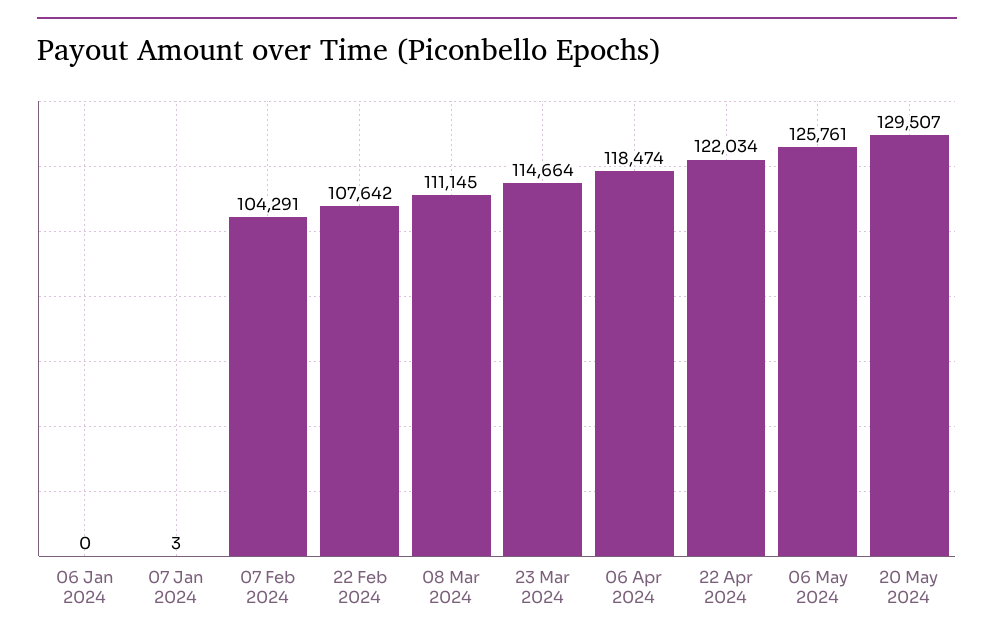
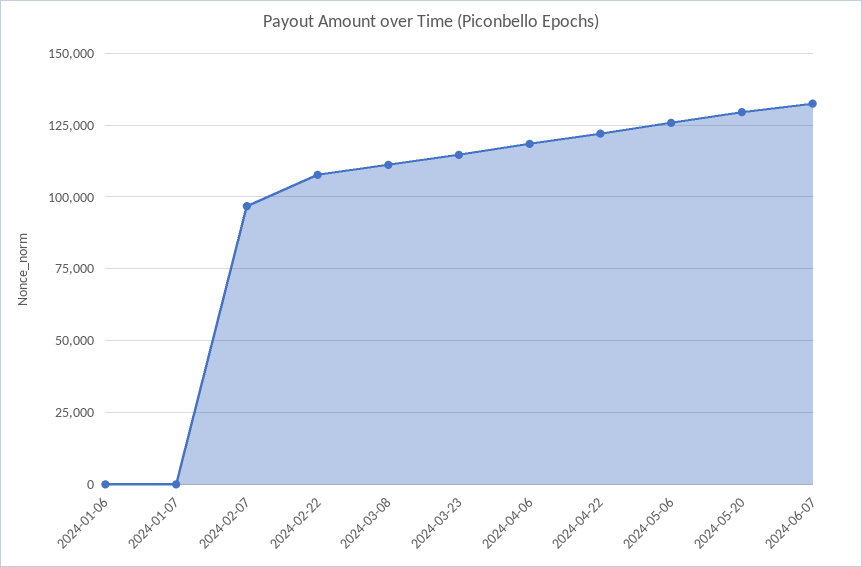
07 Feb 2024: 104291 -> 97500
2024-06-07: none -> 132500

